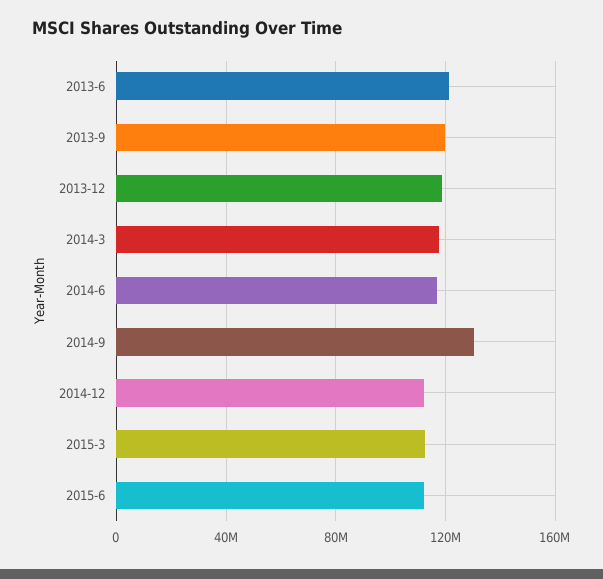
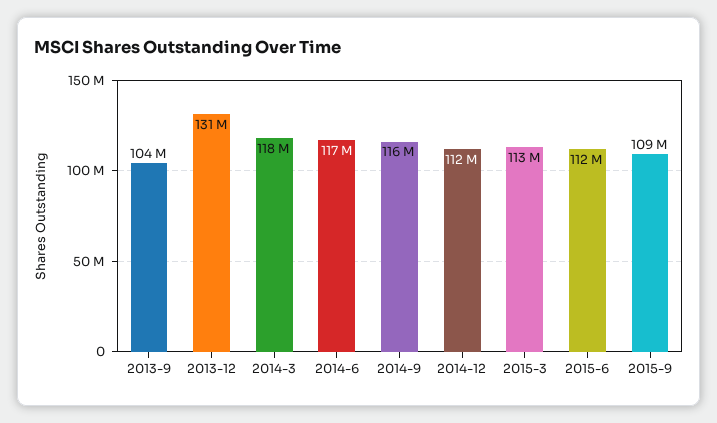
2013-6: 120000000 -> none
2013-9: 120000000 -> 104000000
2013-12: 120000000 -> 131000000
2014-9: 130000000 -> 116000000
2015-9: none -> 109000000

